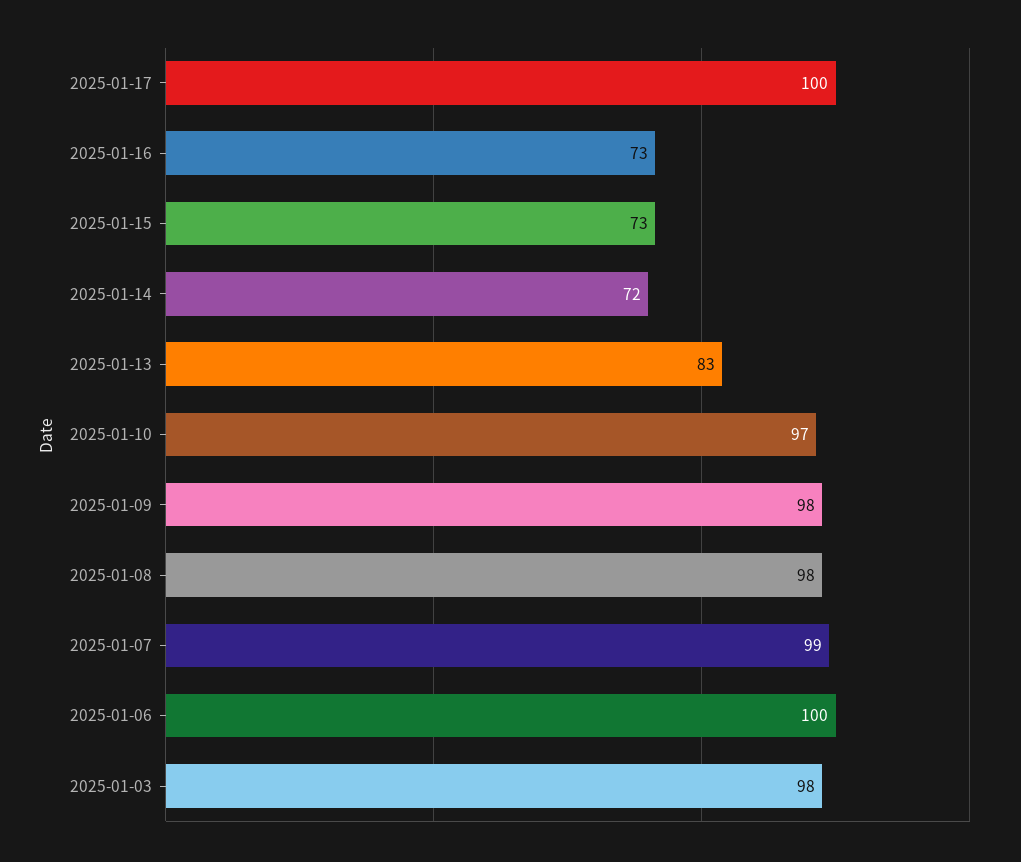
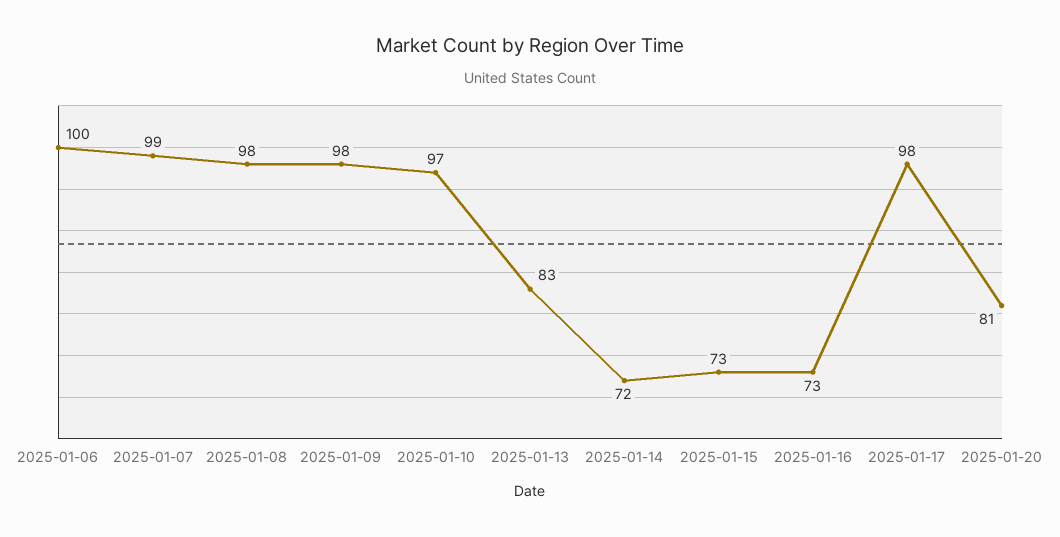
2025-01-17: 100 -> 98
2025-01-03: 98 -> none
2025-01-20: none -> 81

